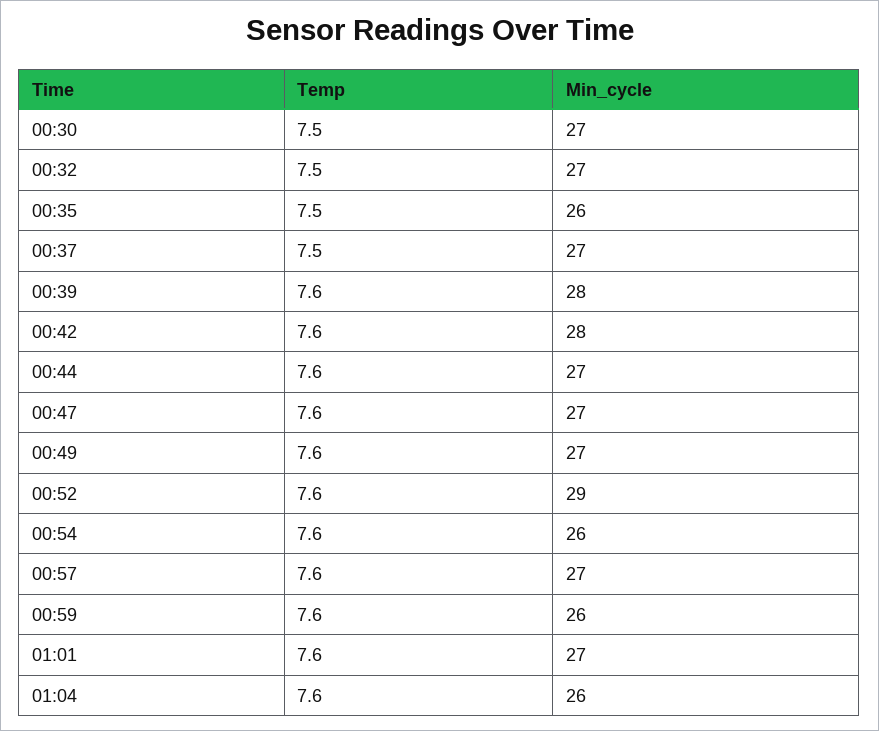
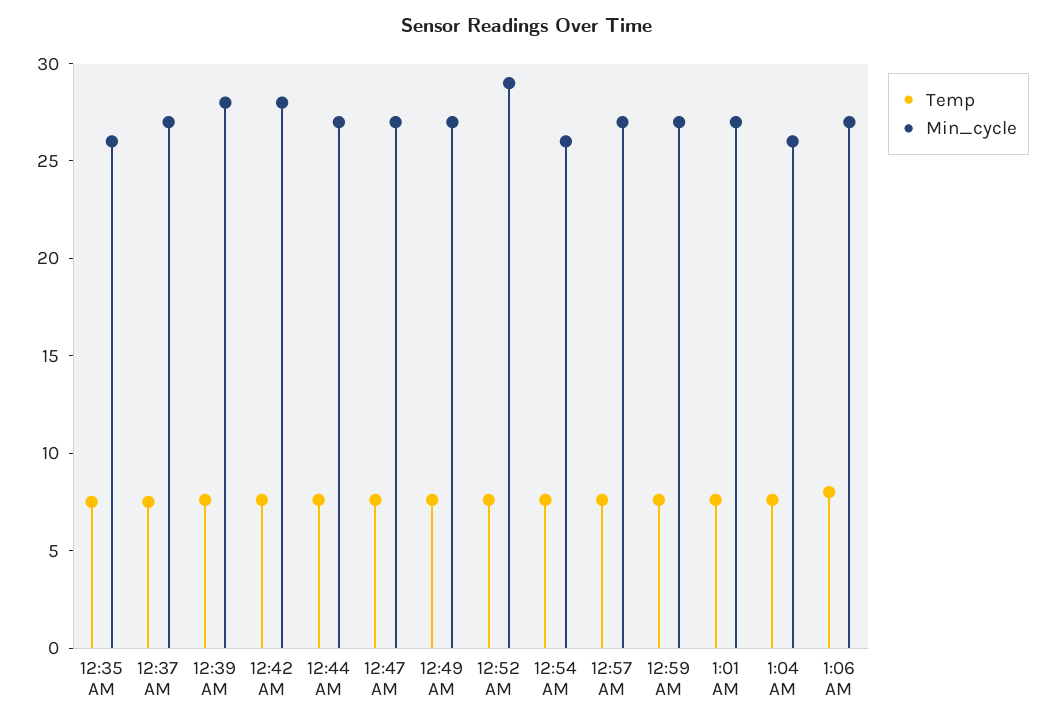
Temp, 00:30: 7.5 -> none
Min_cycle, 00:30: 27 -> none
Temp, 00:32: 7.5 -> none
Min_cycle, 00:32: 27 -> none
Min_cycle, 00:59: 26 -> 27
Temp, 1:06 AM: none -> 8
Min_cycle, 1:06 AM: none -> 27

